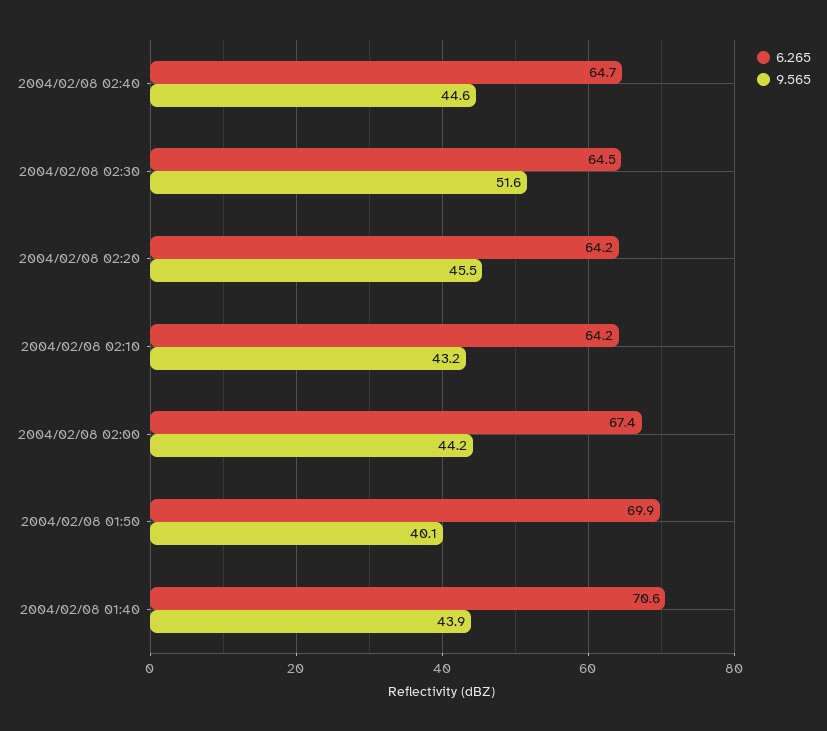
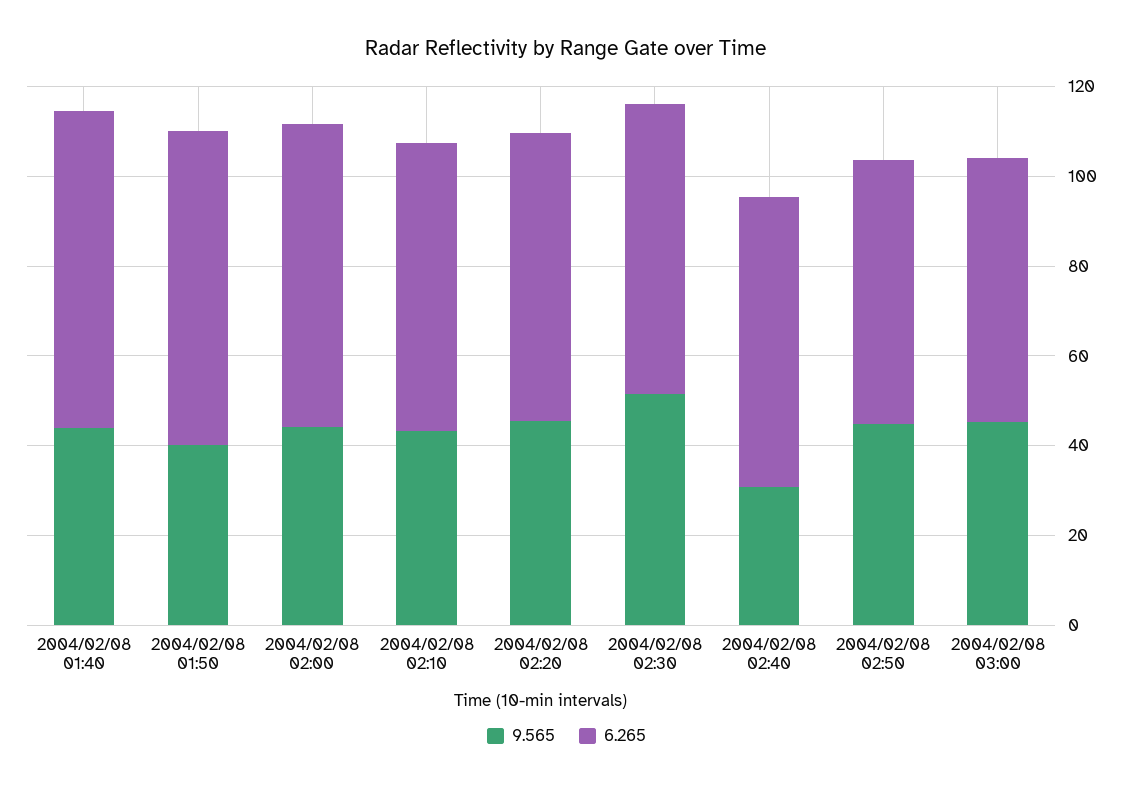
9.565, 2004/02/08 02:40: 44.6 -> 30
9.565, 2004/02/08 02:50: none -> 45
6.265, 2004/02/08 02:50: none -> 60
9.565, 2004/02/08 03:00: none -> 45
6.265, 2004/02/08 03:00: none -> 60

